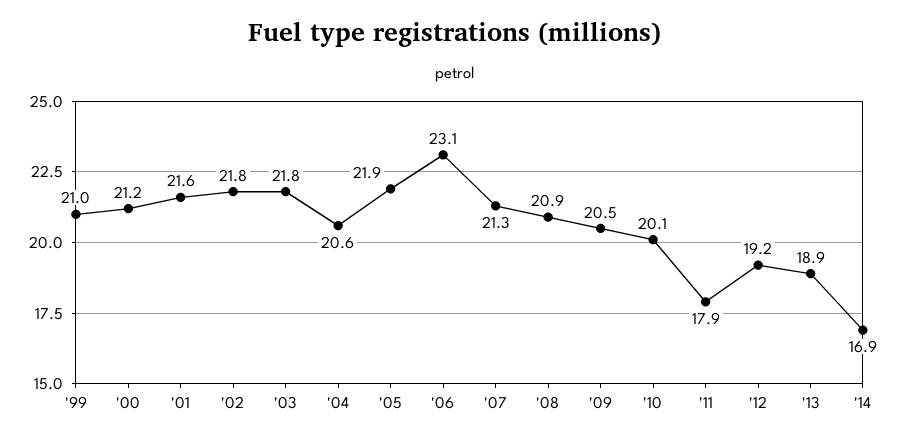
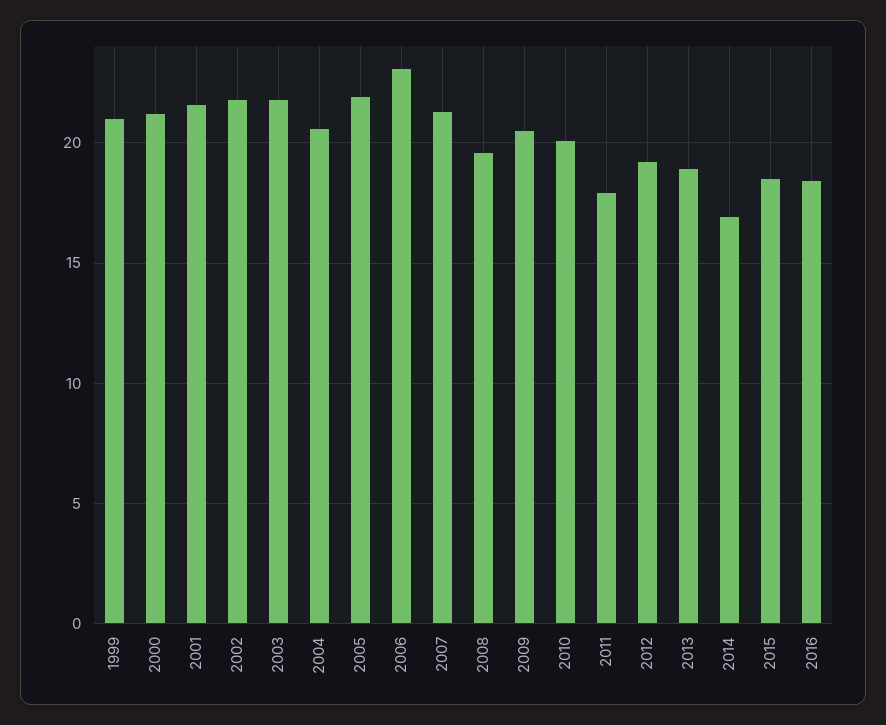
'08: 20.9 -> 19.5
2015: none -> 18.5
2016: none -> 18.5

